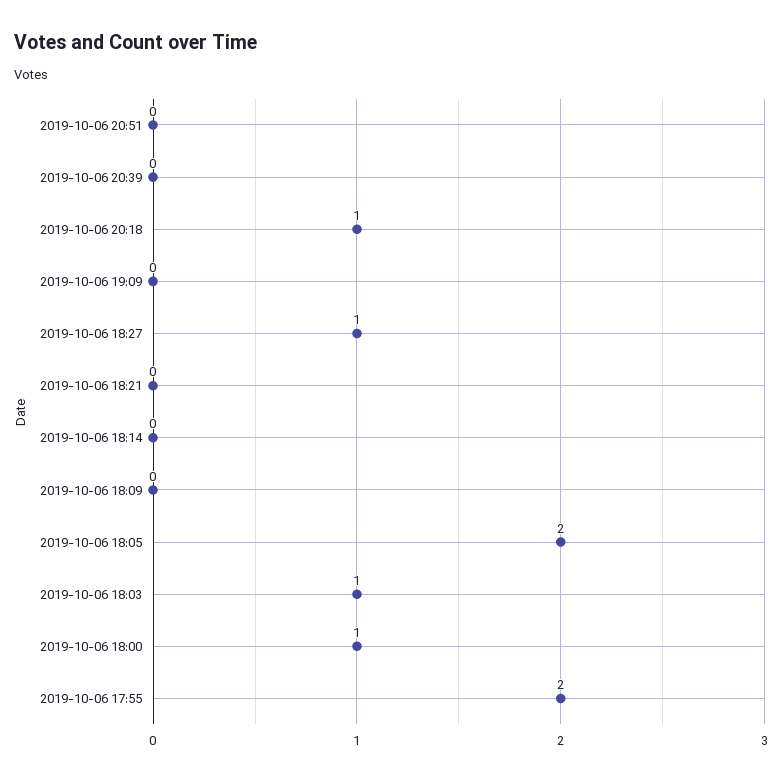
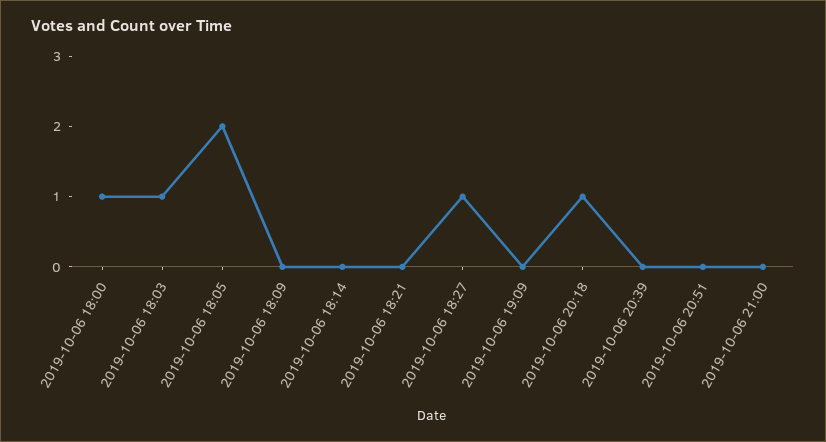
2019-10-06 17:55: 2 -> none
2019-10-06 21:00: none -> 0

